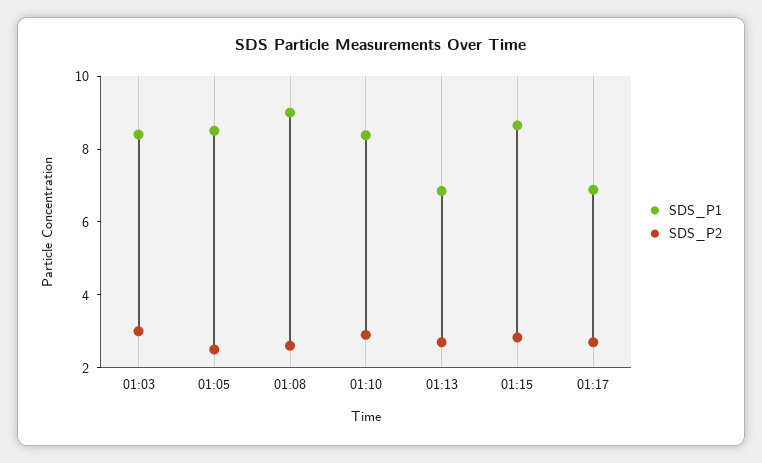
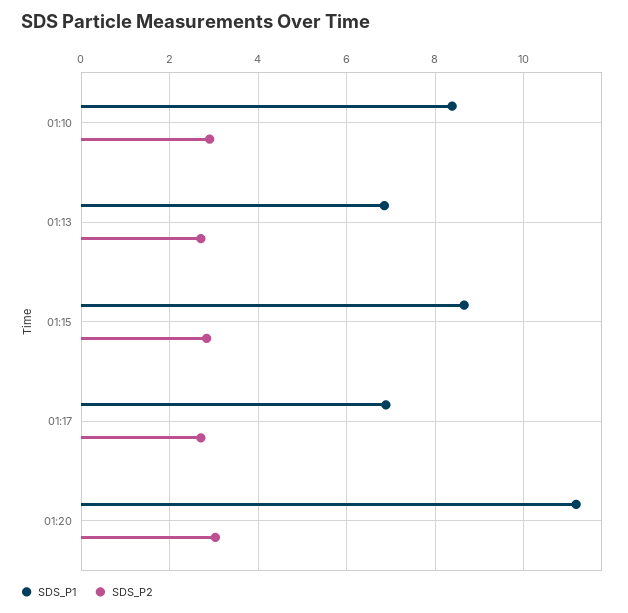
SDS_P1, 01:03: 8.5 -> none
SDS_P2, 01:03: 3 -> none
SDS_P1, 01:05: 8.5 -> none
SDS_P2, 01:05: 2.5 -> none
SDS_P1, 01:08: 9 -> none
SDS_P2, 01:08: 2.5 -> none
SDS_P1, 01:20: none -> 11.2
SDS_P2, 01:20: none -> 3

